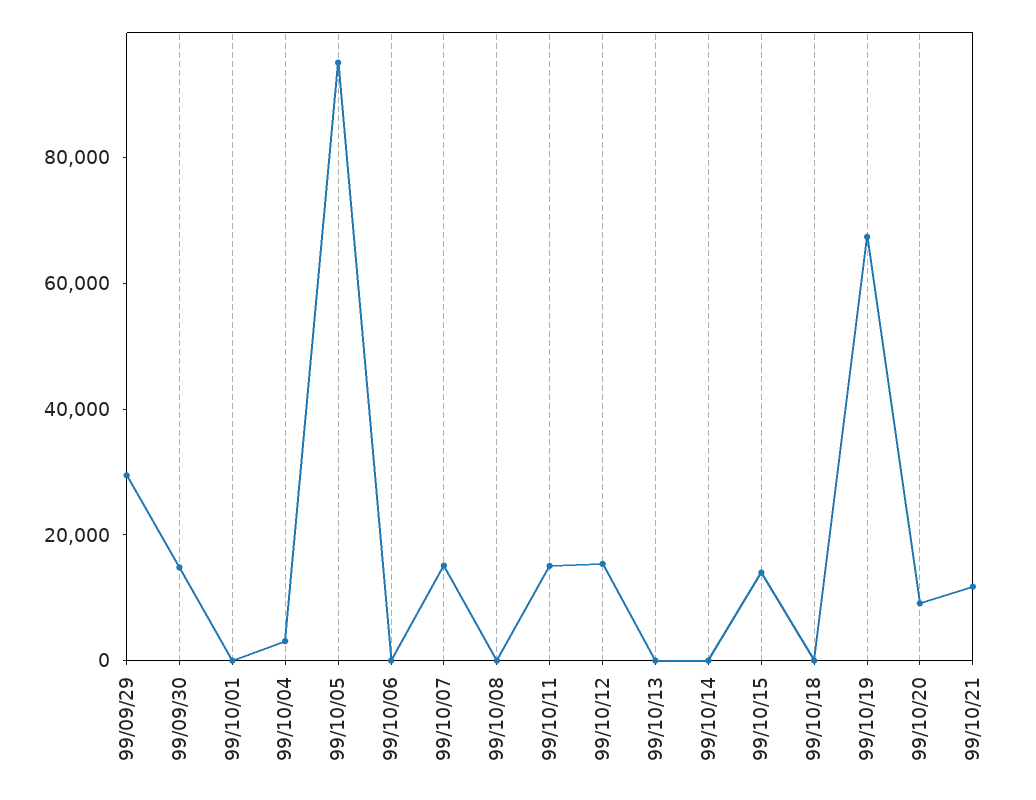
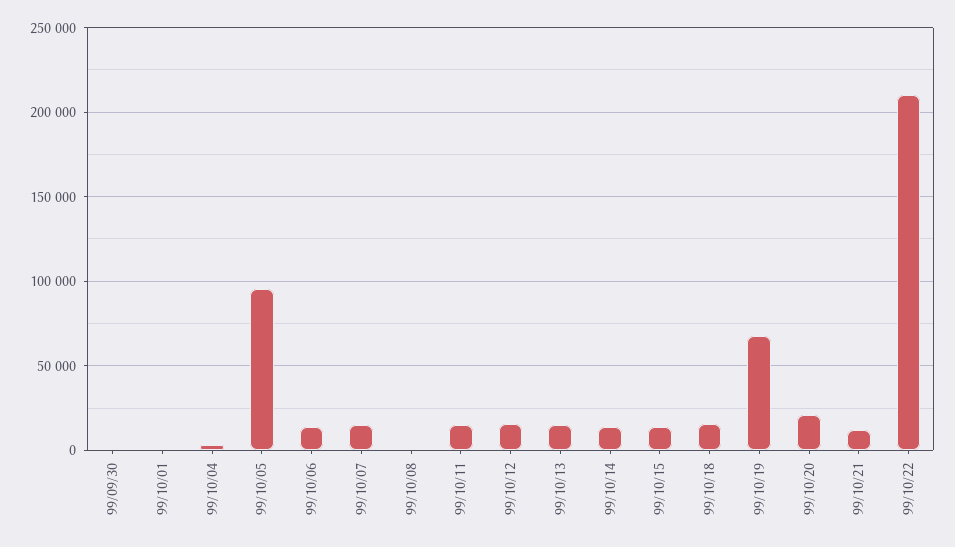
99/09/29: 30000 -> none
99/09/30: 15000 -> 0
99/10/06: 0 -> 15000
99/10/13: 0 -> 15000
99/10/14: 0 -> 15000
99/10/18: 0 -> 15000
99/10/20: 10000 -> 20000
99/10/22: none -> 210000

